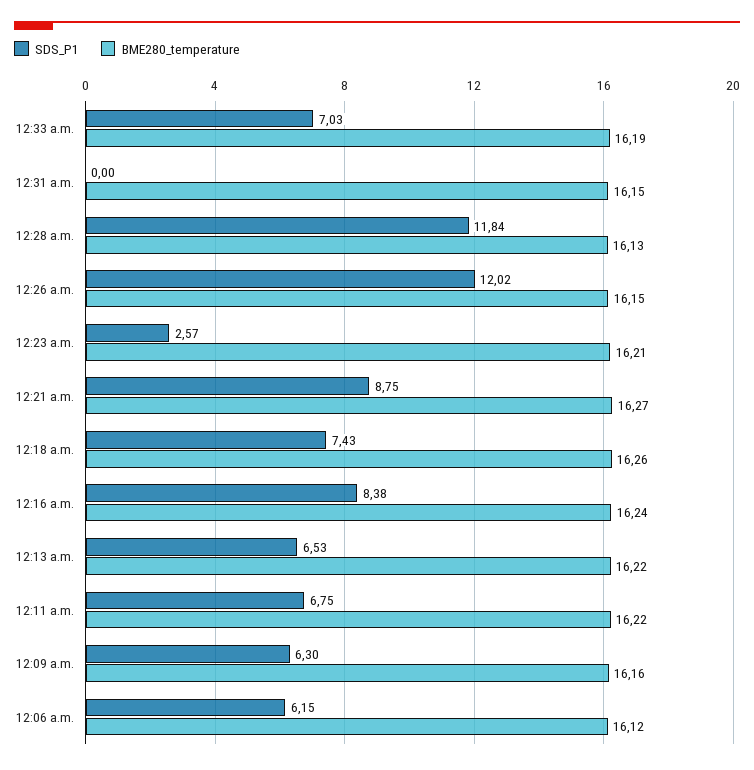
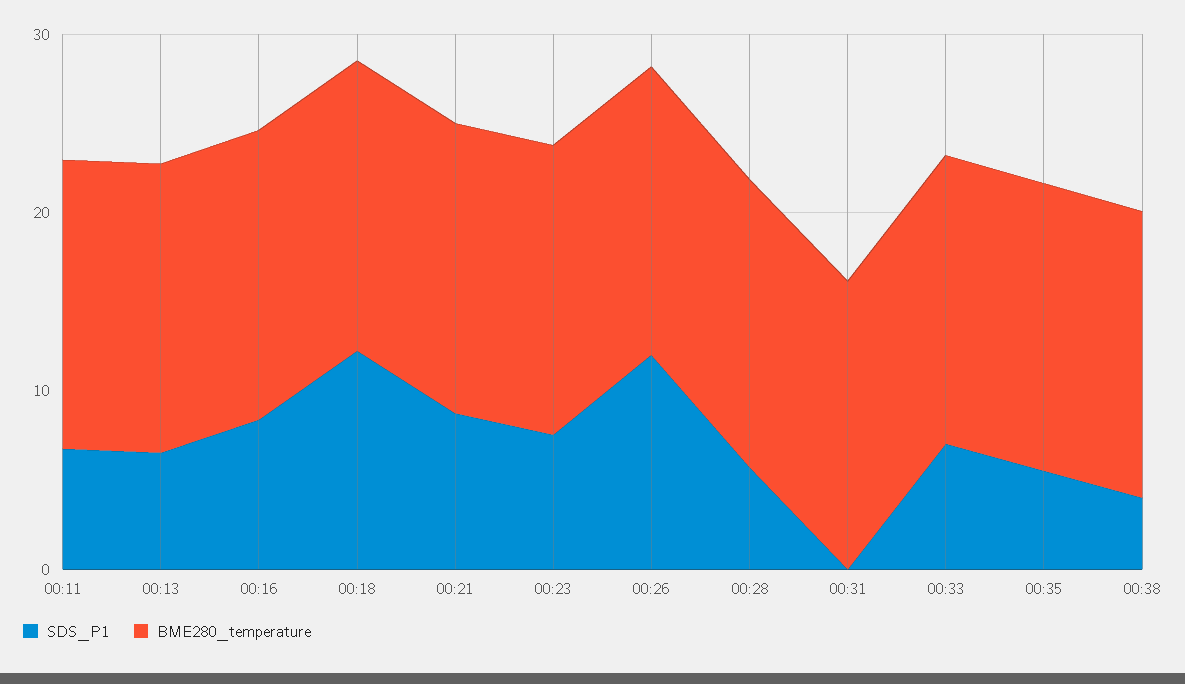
SDS_P1, 12:28 a.m.: 11.84 -> 6
SDS_P1, 12:23 a.m.: 2.57 -> 8
SDS_P1, 12:18 a.m.: 7.43 -> 12
SDS_P1, 12:09 a.m.: 6.3 -> none
BME280_temperature, 12:09 a.m.: 16.16 -> none
SDS_P1, 12:06 a.m.: 6.15 -> none
BME280_temperature, 12:06 a.m.: 16.12 -> none
SDS_P1, 00:35: none -> 6
BME280_temperature, 00:35: none -> 16
SDS_P1, 00:38: none -> 4
BME280_temperature, 00:38: none -> 16

